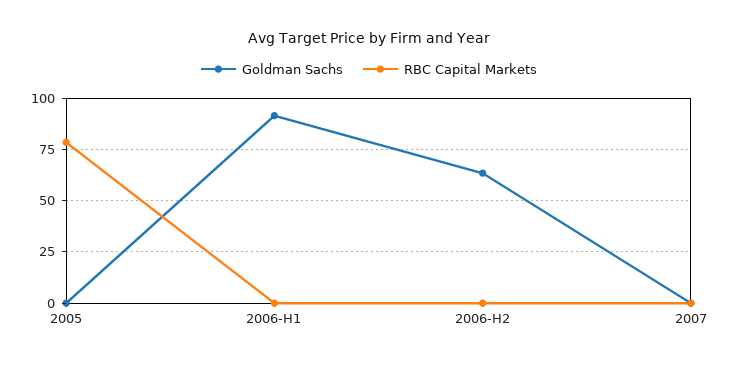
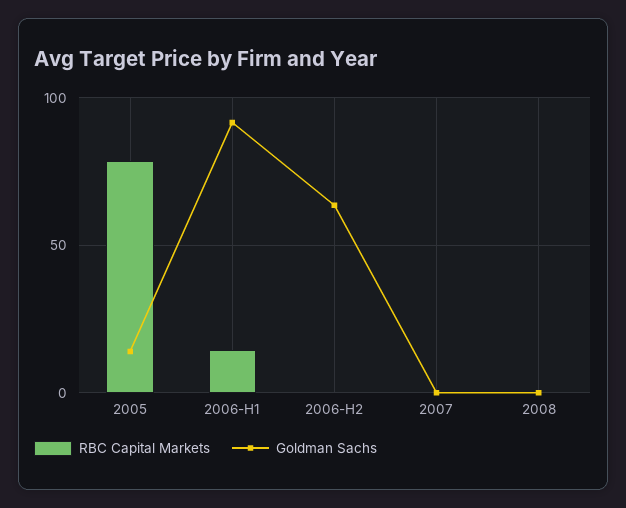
Goldman Sachs, 2005: 0 -> 15
RBC Capital Markets, 2006-H1: 0 -> 15
RBC Capital Markets, 2008: none -> 0
Goldman Sachs, 2008: none -> 0

